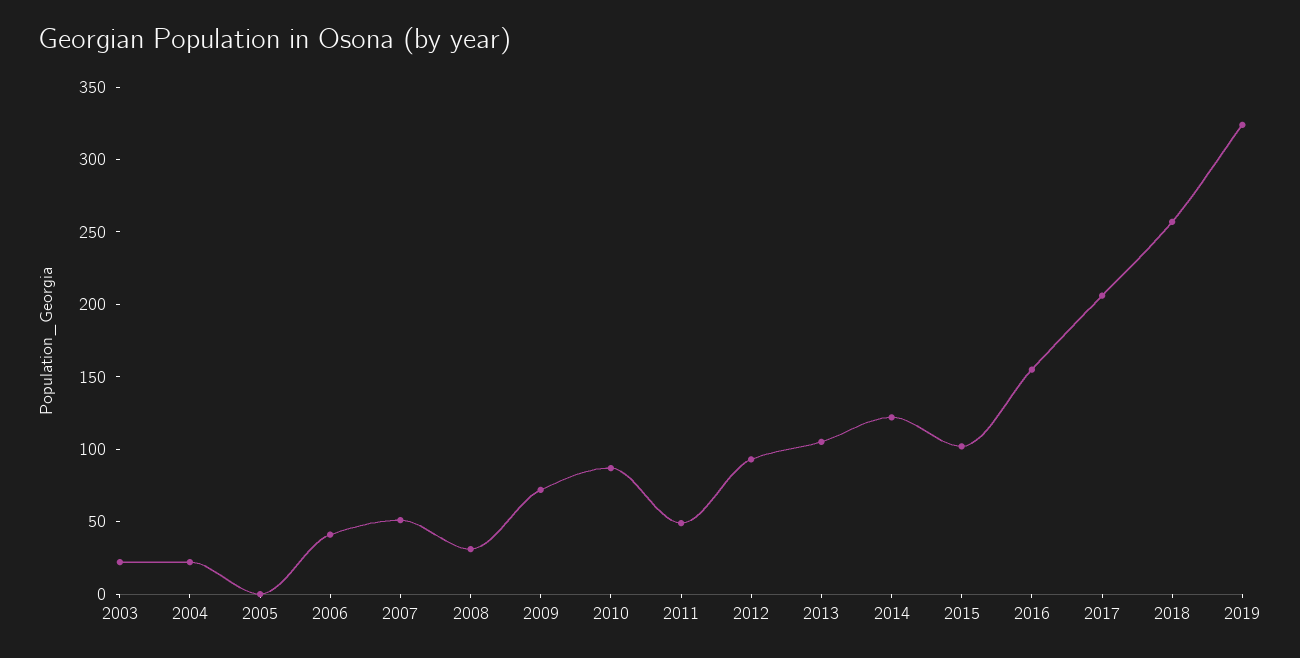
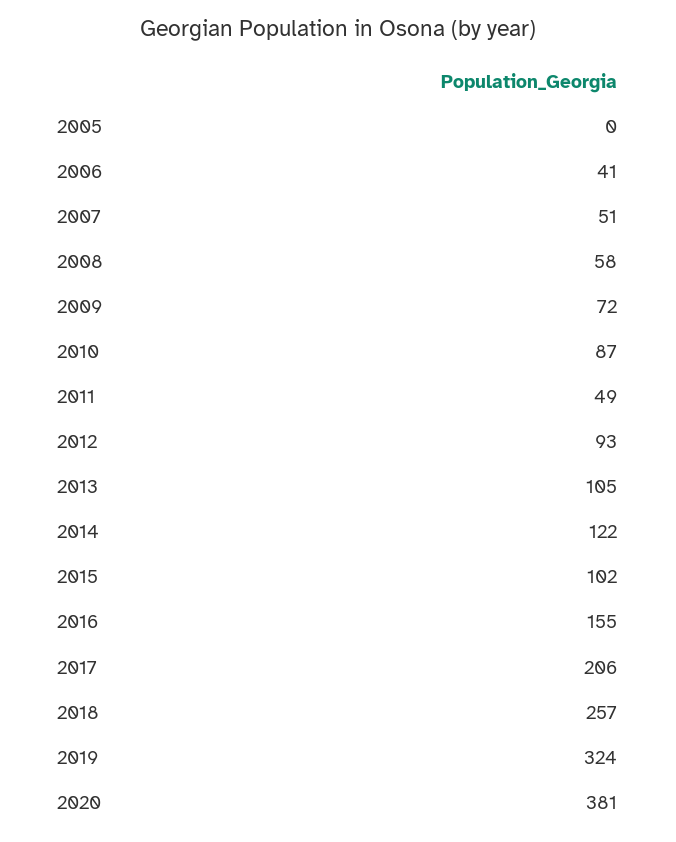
2003: 20 -> none
2004: 20 -> none
2008: 30 -> 58
2020: none -> 381

